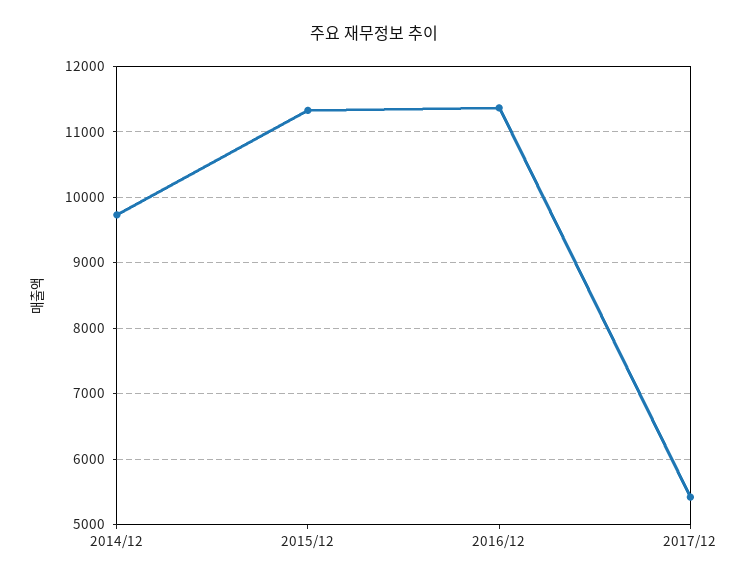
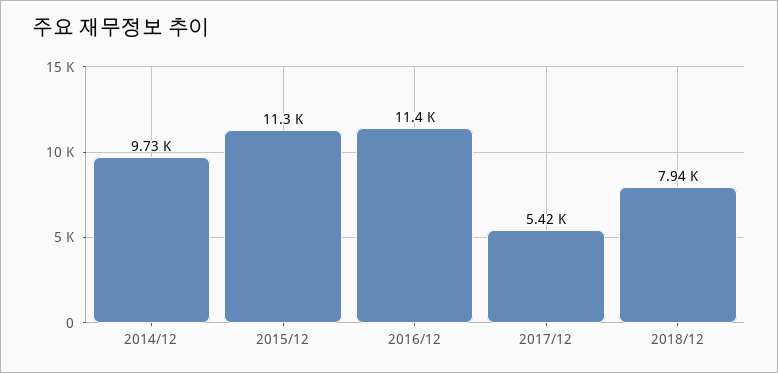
2018/12: none -> 7940

